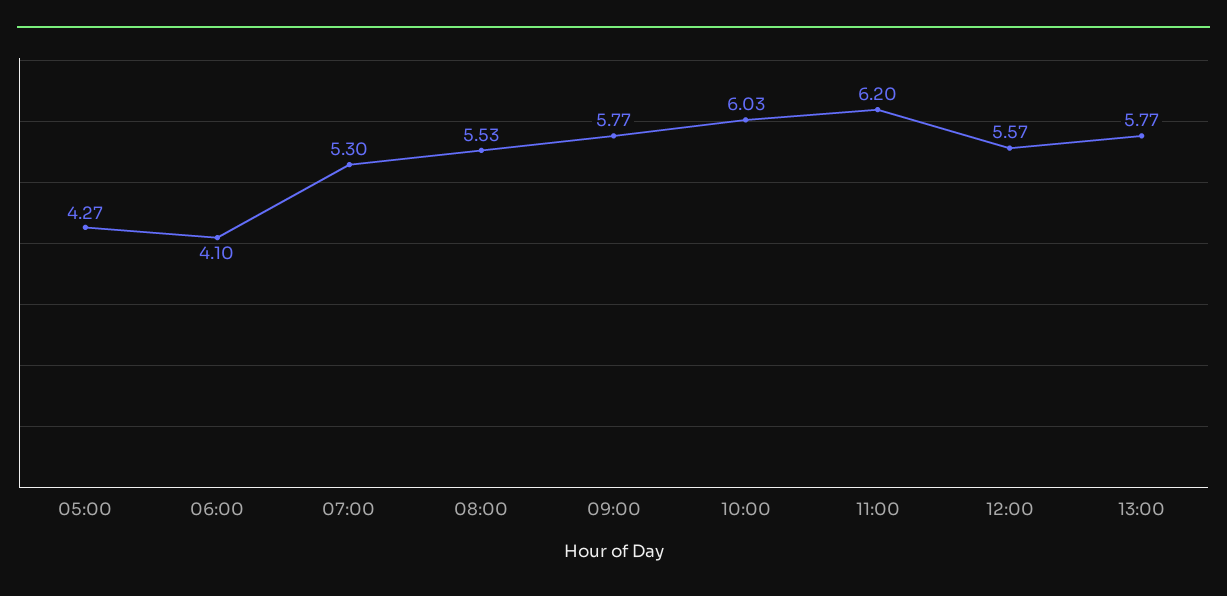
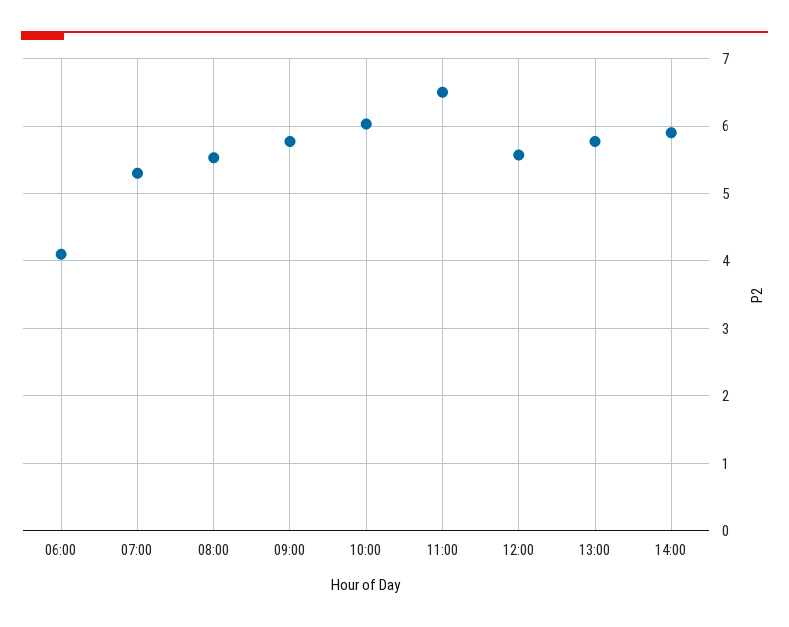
05:00: 4.27 -> none
11:00: 6.2 -> 6.5
14:00: none -> 5.9

